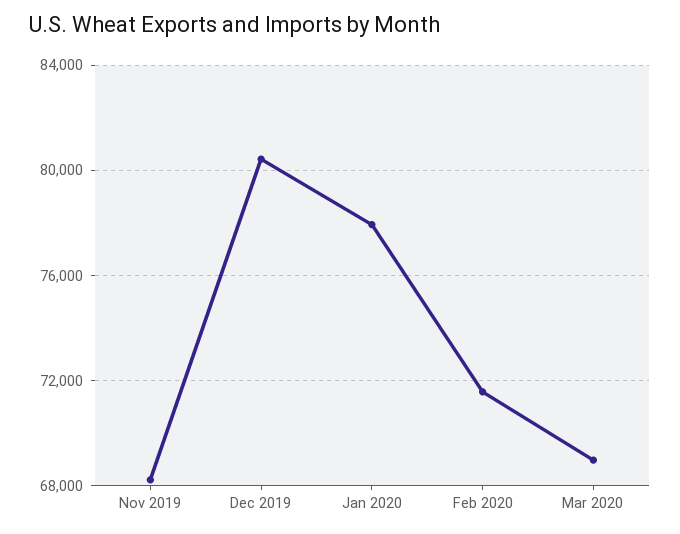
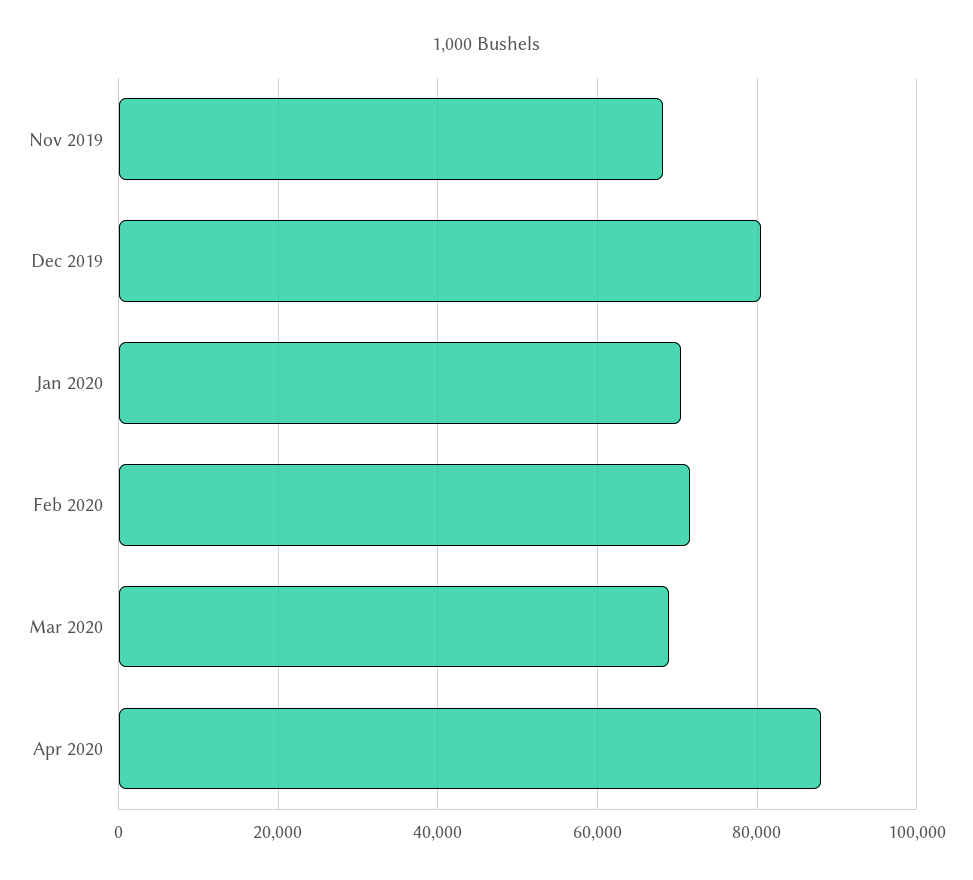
Jan 2020: 78000 -> 70000
Apr 2020: none -> 88000

